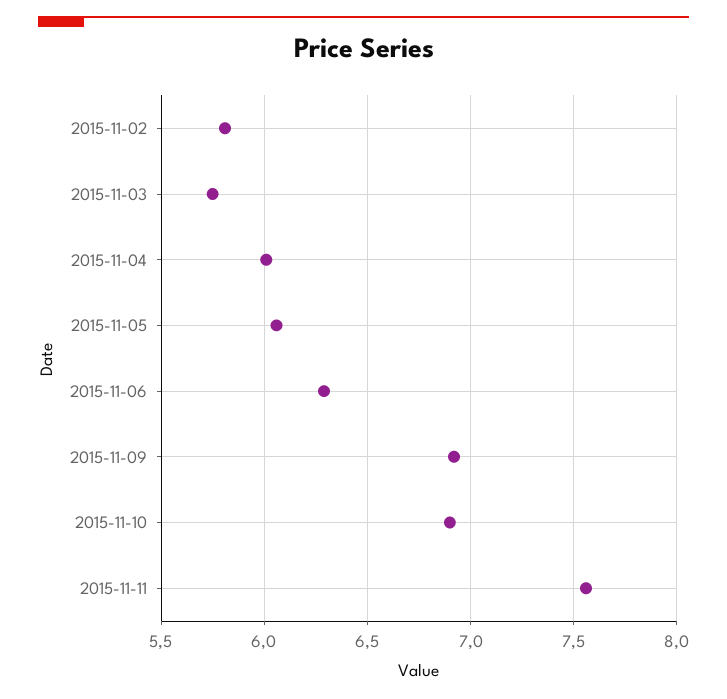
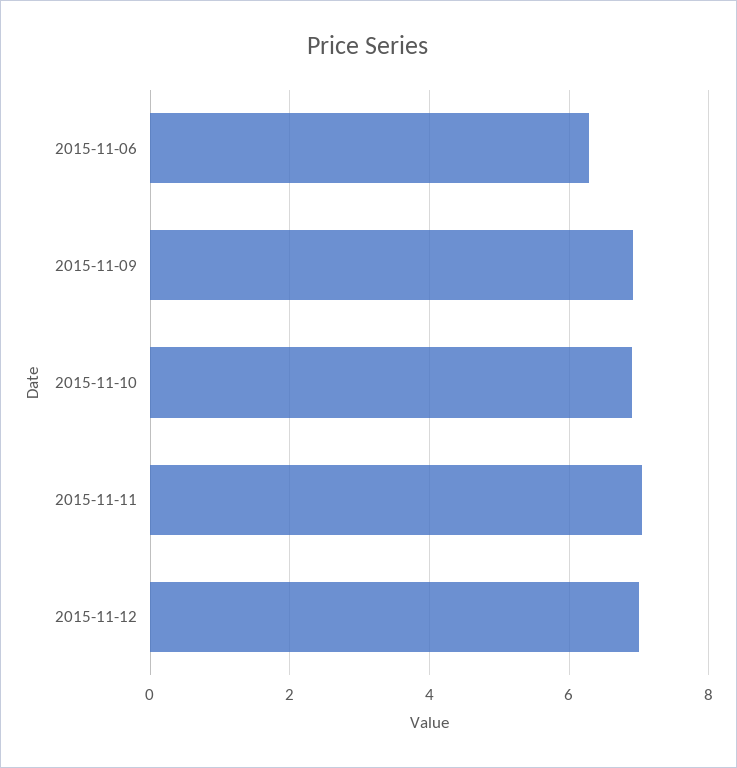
2015-11-02: 5.8 -> none
2015-11-03: 5.75 -> none
2015-11-04: 6 -> none
2015-11-05: 6.05 -> none
2015-11-11: 7.55 -> 7
2015-11-12: none -> 7

